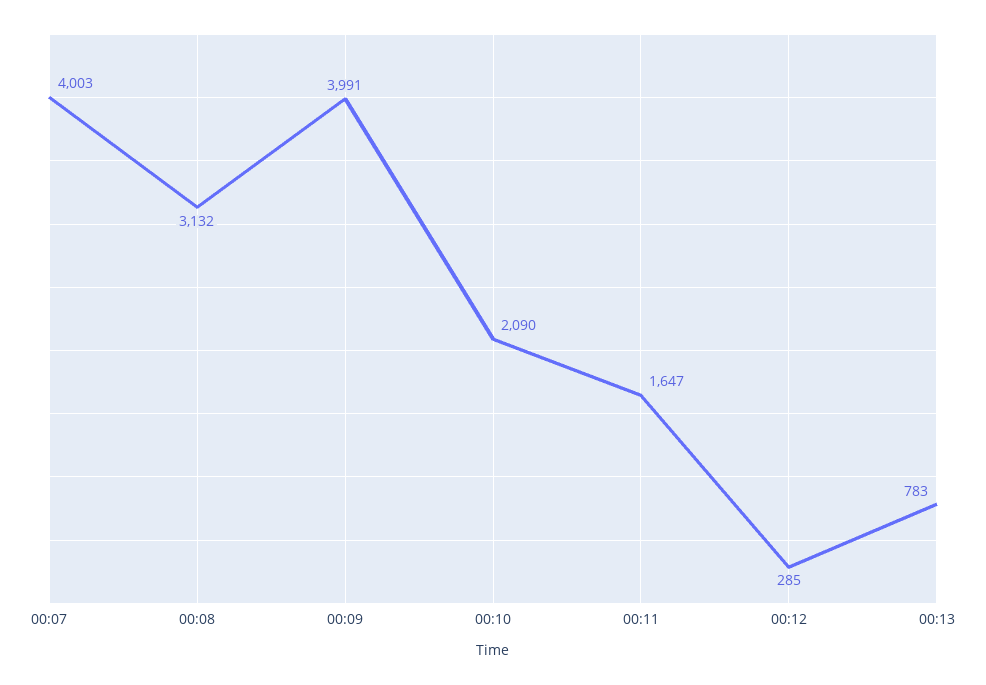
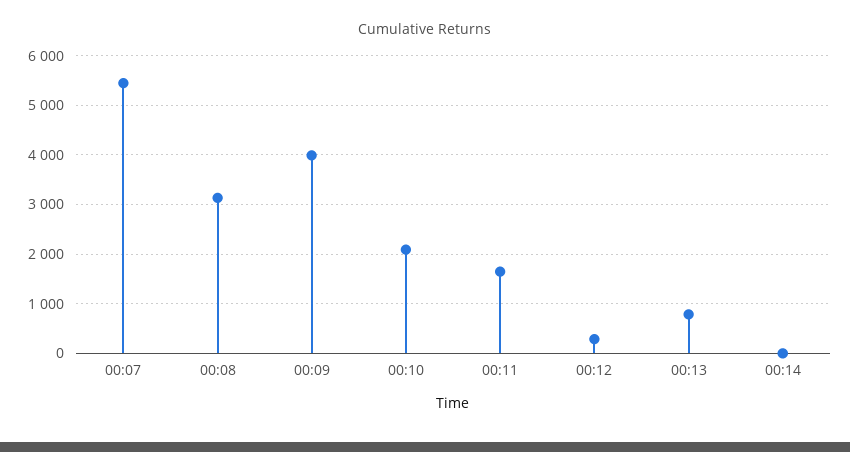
00:07: 4003 -> 5400
00:14: none -> 0

